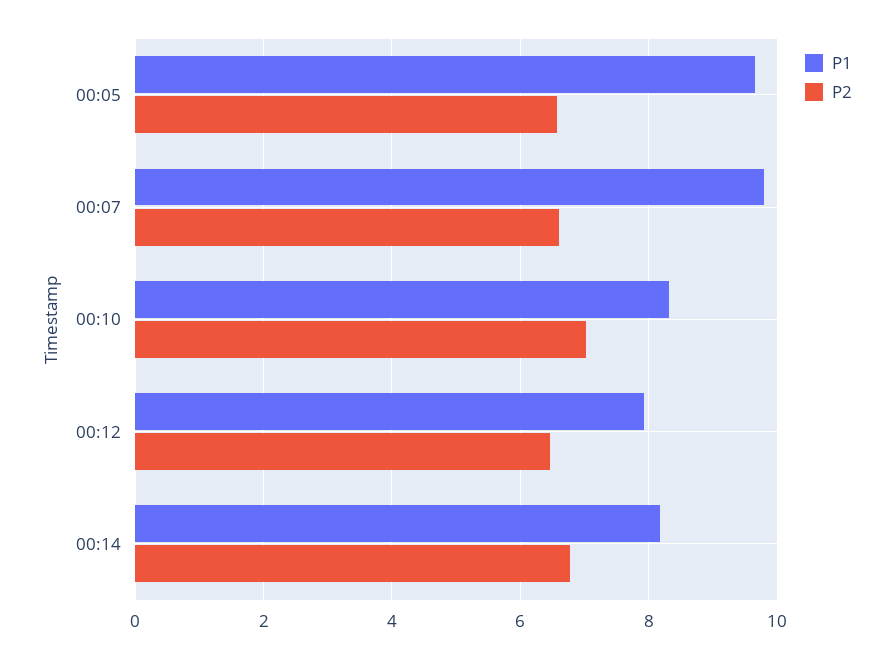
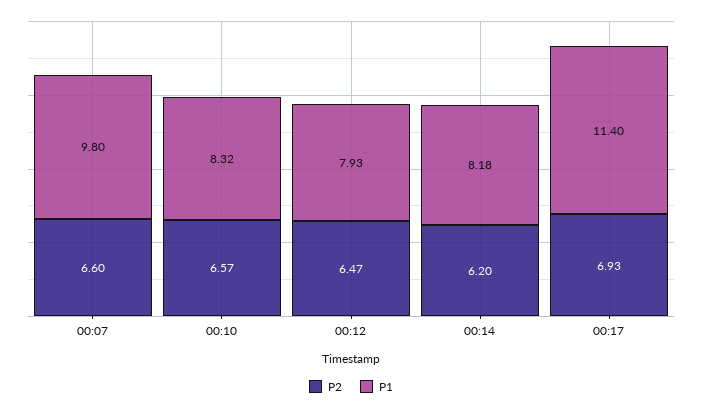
P1, 00:05: 9.6 -> none
P2, 00:05: 6.6 -> none
P2, 00:10: 7 -> 6.57
P2, 00:14: 6.8 -> 6.2
P2, 00:17: none -> 6.93
P1, 00:17: none -> 11.4

